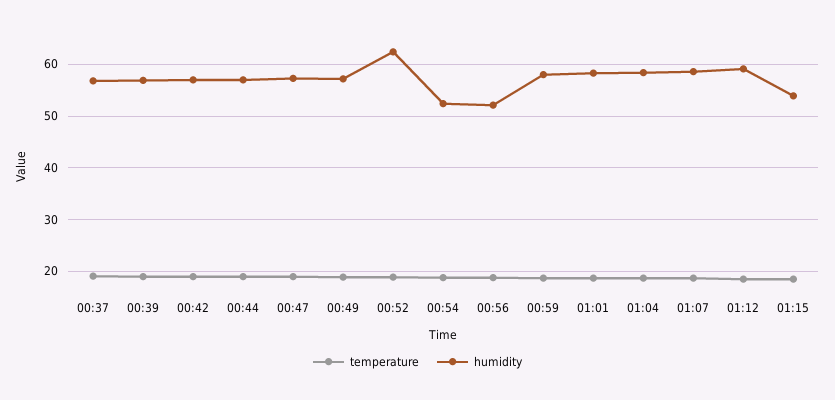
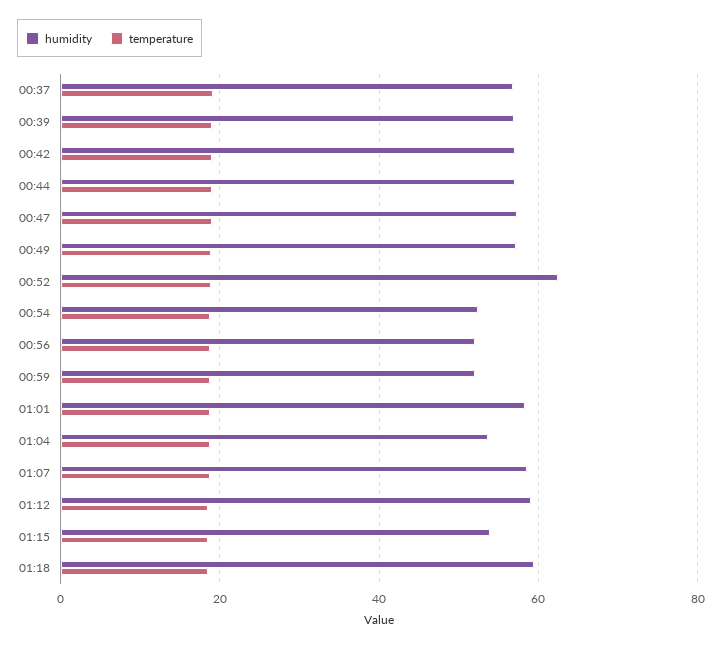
humidity, 00:59: 58 -> 52
humidity, 01:04: 58 -> 54
humidity, 01:18: none -> 60
temperature, 01:18: none -> 18

